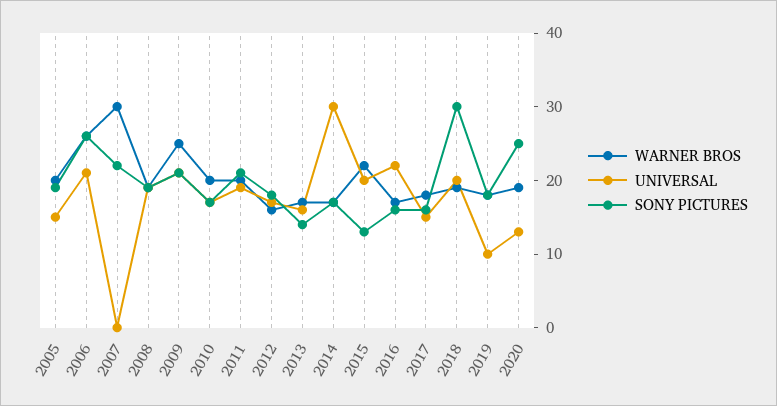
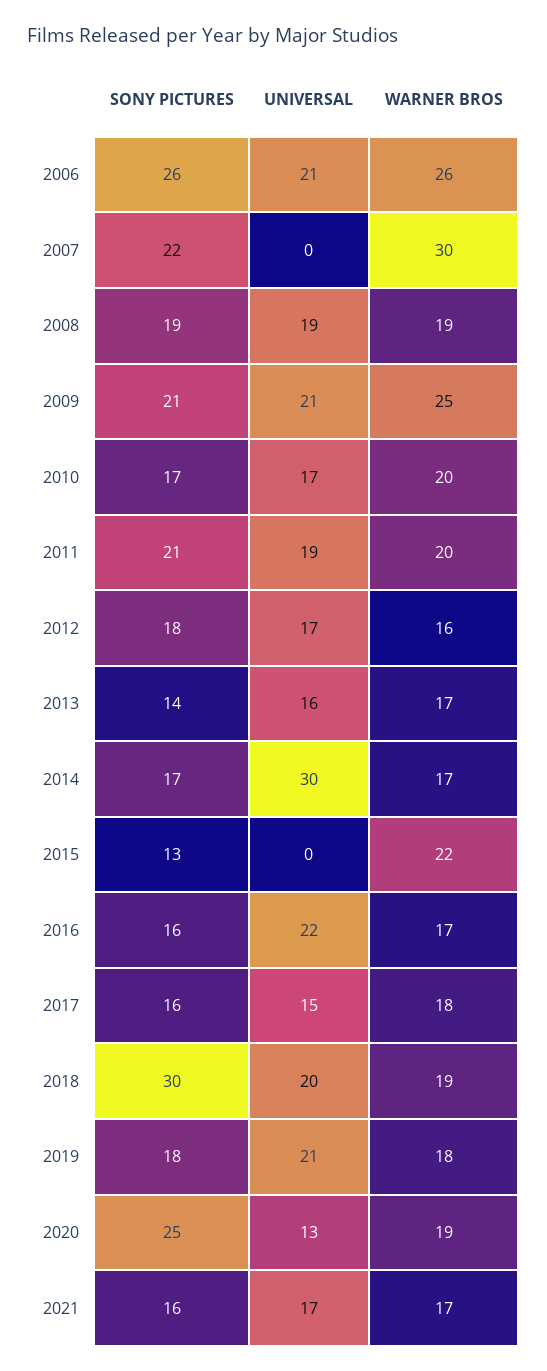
WARNER BROS, 2005: 20 -> none
UNIVERSAL, 2005: 15 -> none
SONY PICTURES, 2005: 20 -> none
UNIVERSAL, 2015: 20 -> 0
UNIVERSAL, 2019: 10 -> 21
SONY PICTURES, 2021: none -> 16
UNIVERSAL, 2021: none -> 17
WARNER BROS, 2021: none -> 17

